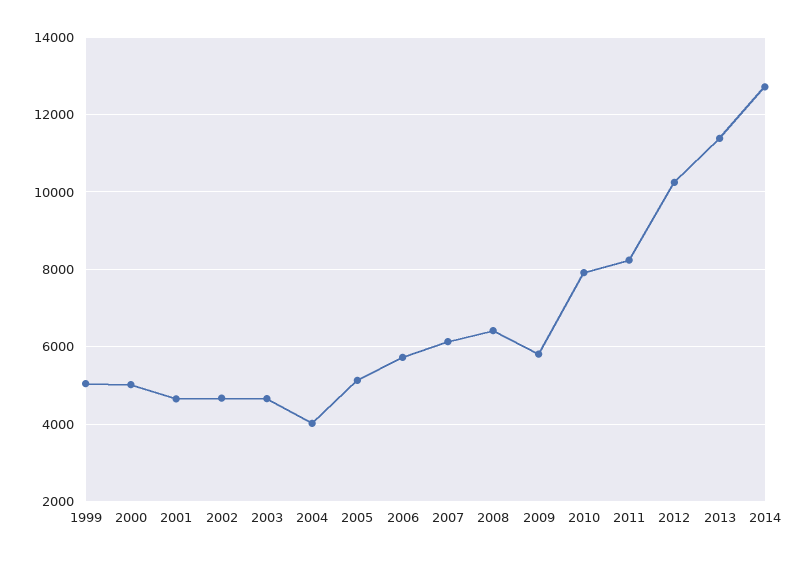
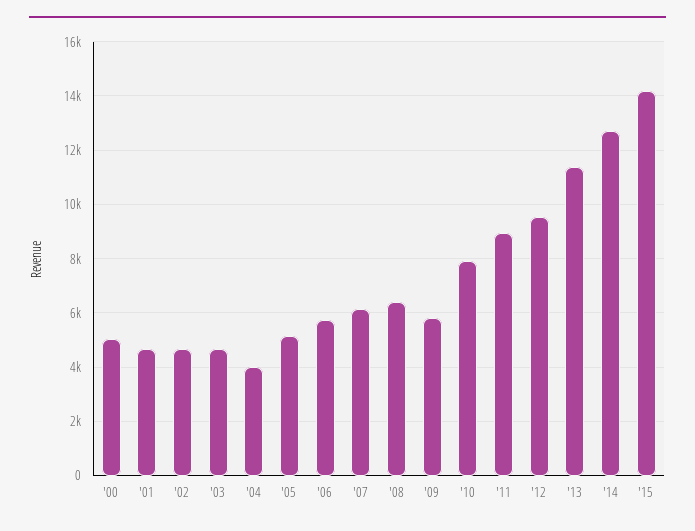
1999: 5000 -> none
2011: 8200 -> 9000
2012: 10200 -> 9500
'15: none -> 14250

